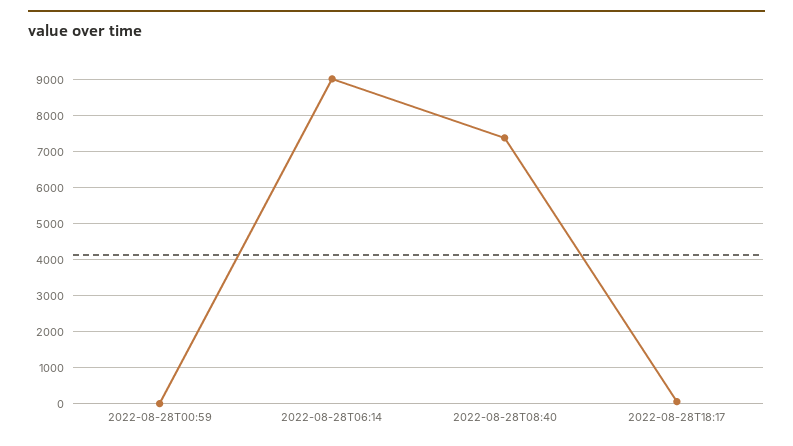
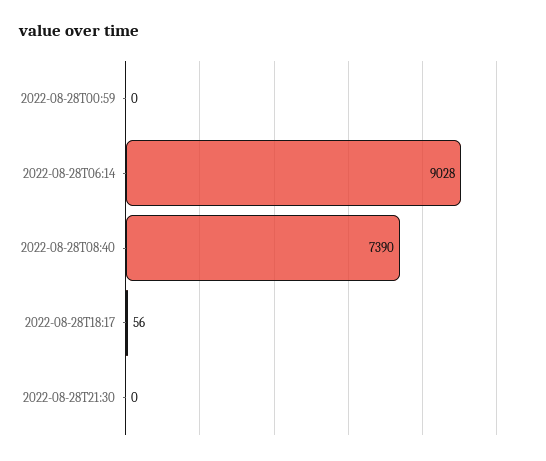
2022-08-28T21:30: none -> 0

